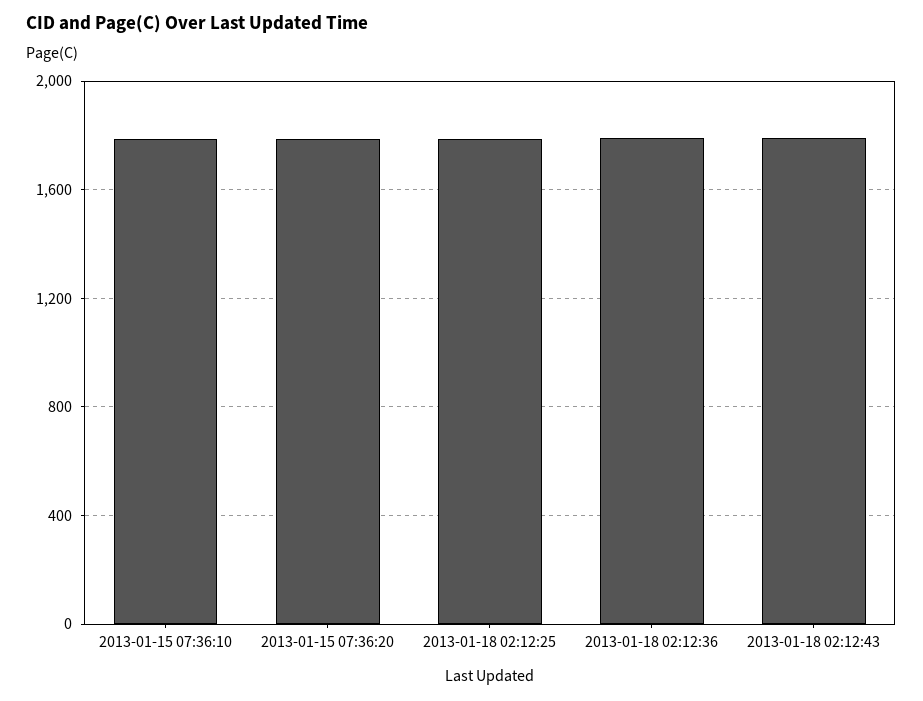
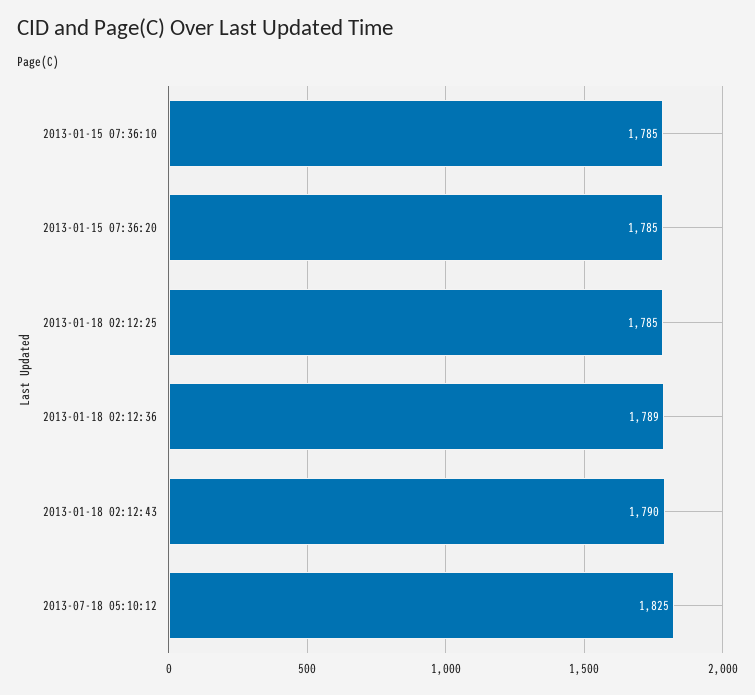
2013-07-18 05:10:12: none -> 1825

